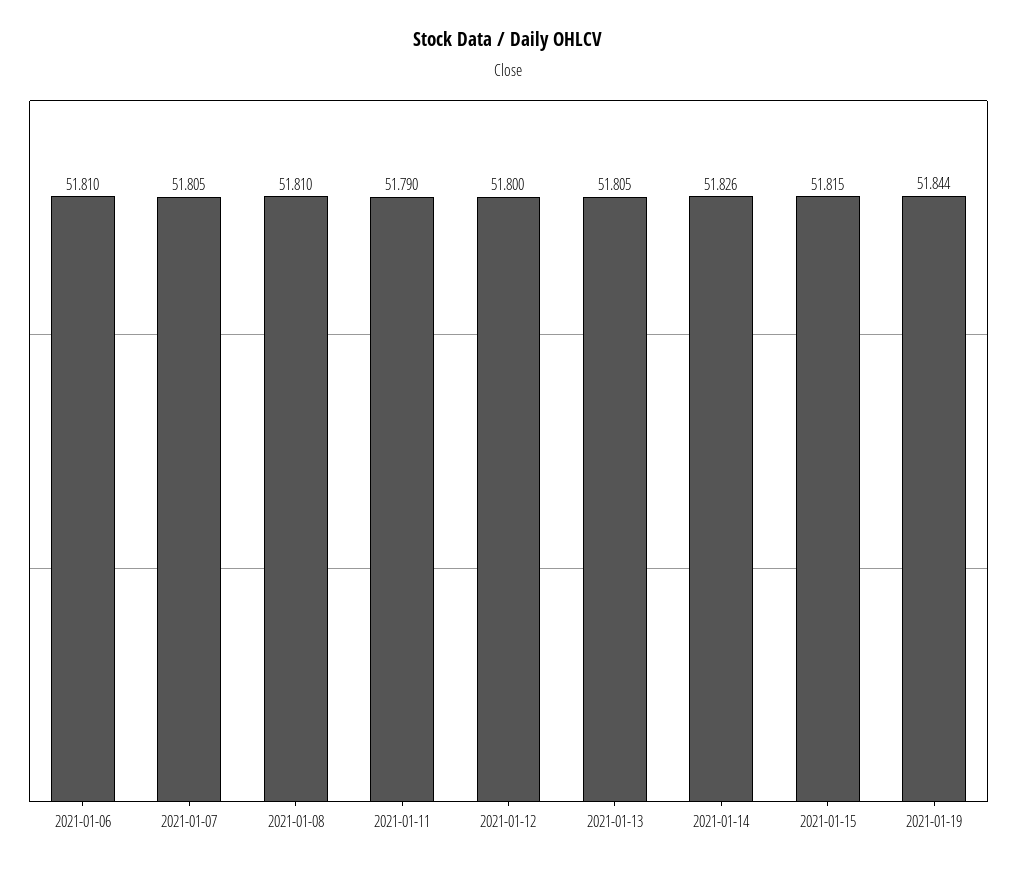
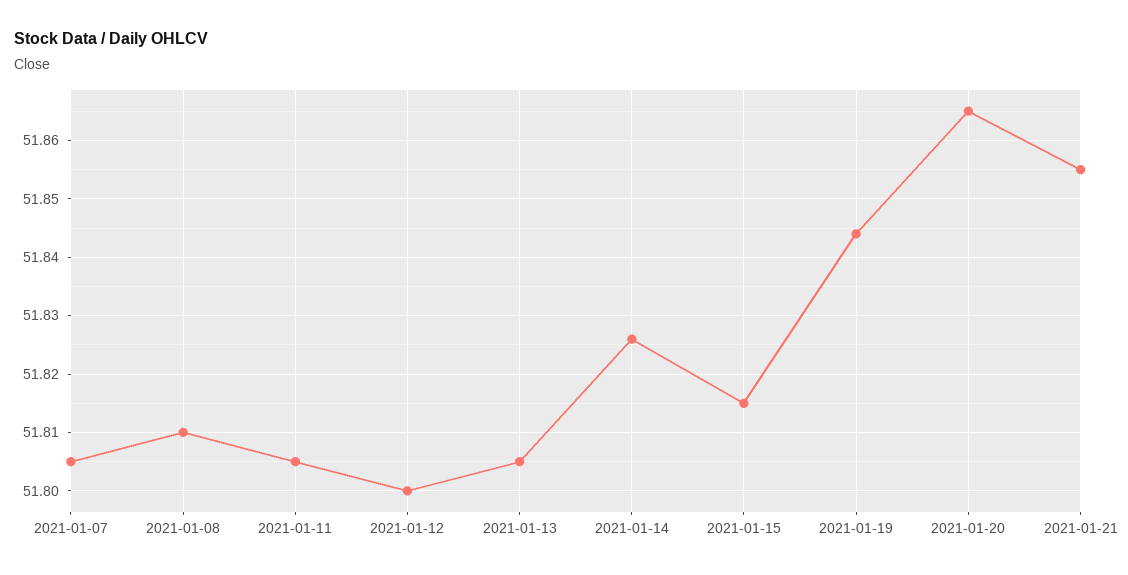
2021-01-06: 51.81 -> none
2021-01-11: 51.79 -> 51.805
2021-01-20: none -> 51.865
2021-01-21: none -> 51.855

